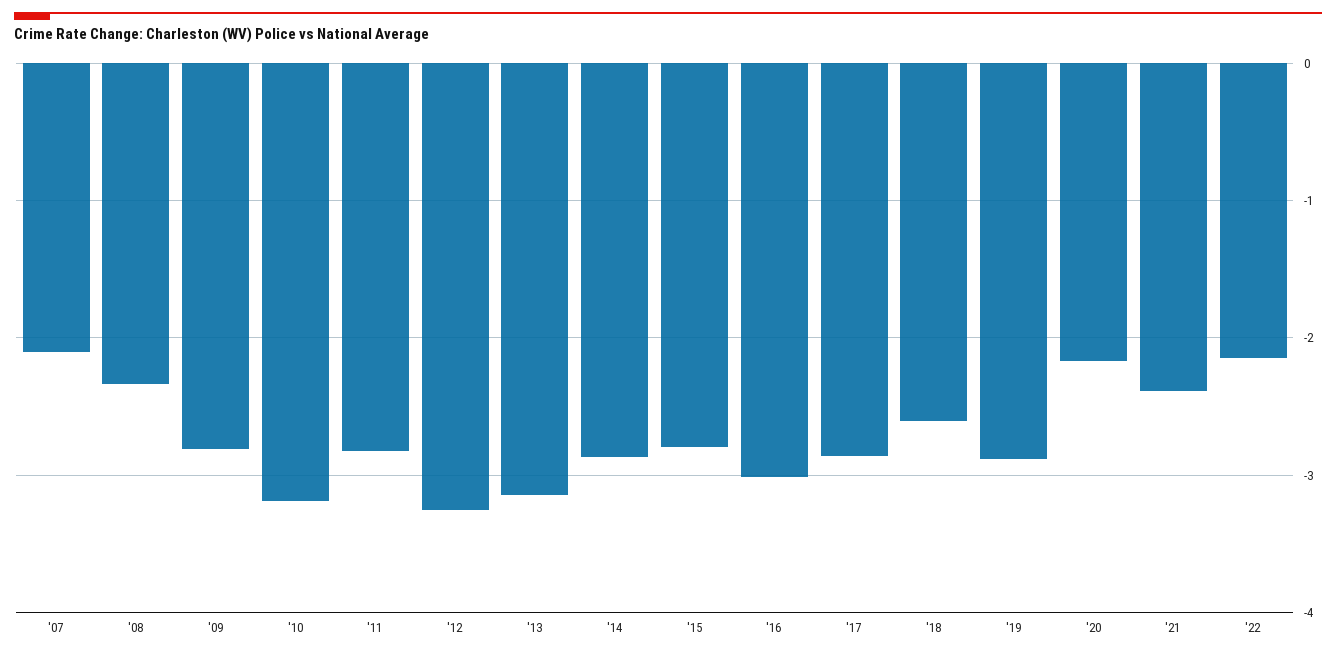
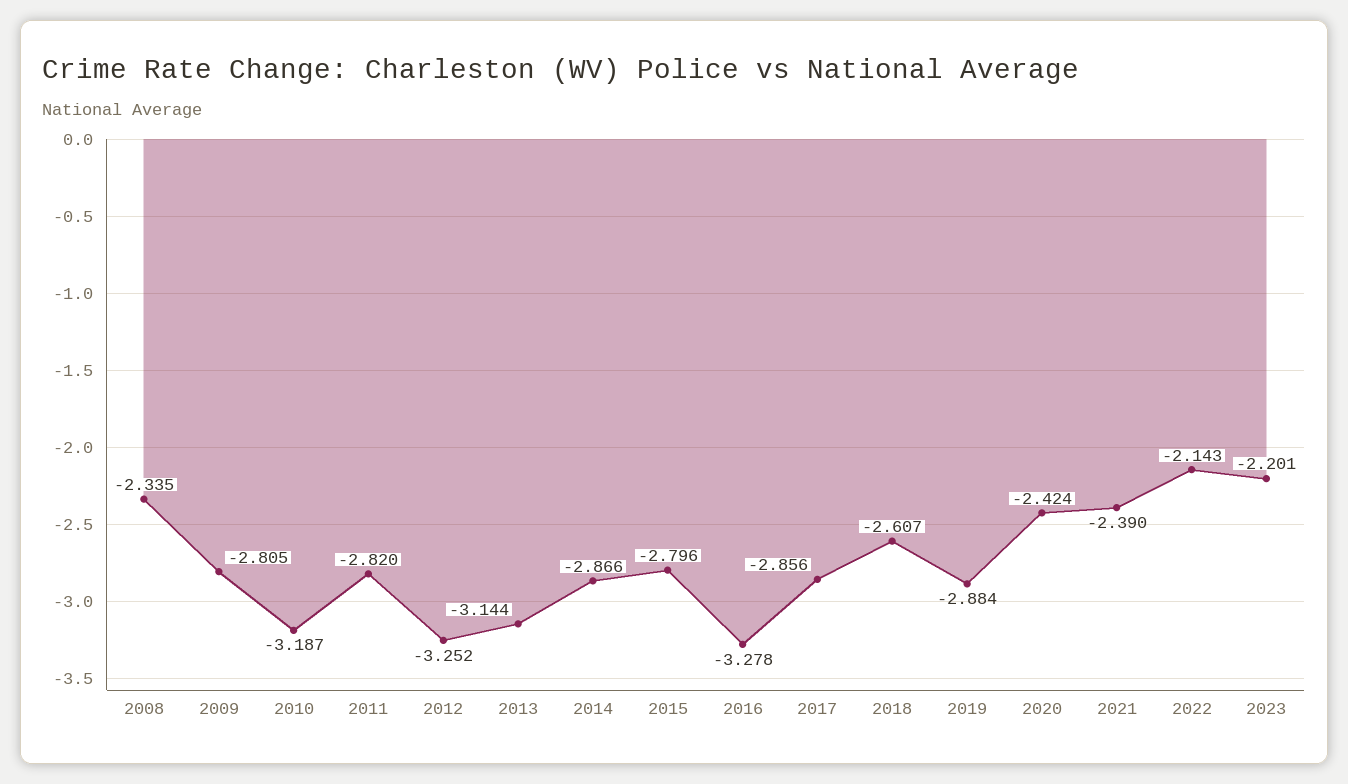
'07: -2.1 -> none
'16: -3 -> -3.278
'20: -2.2 -> -2.424
2023: none -> -2.201

